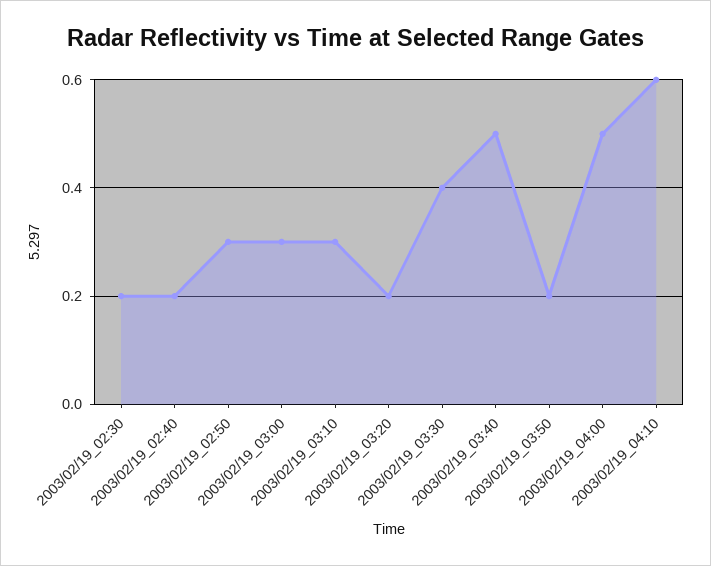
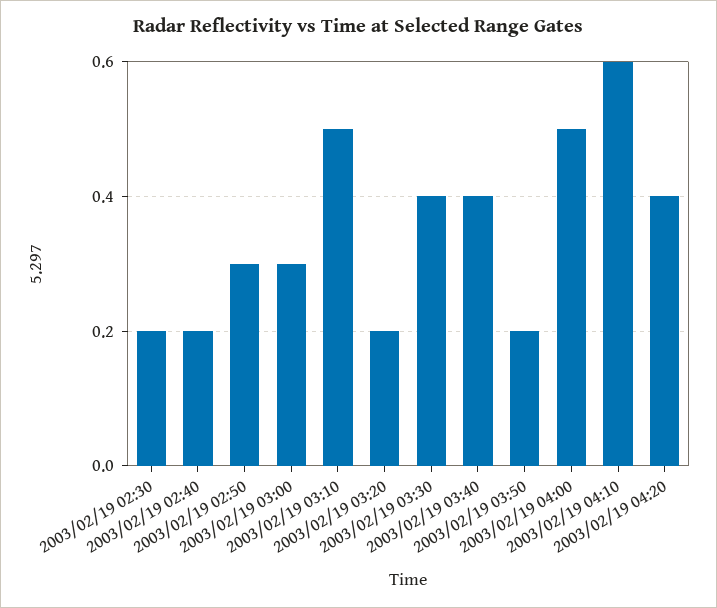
2003/02/19_03:10: 0.3 -> 0.5
2003/02/19_03:40: 0.5 -> 0.4
2003/02/19 04:20: none -> 0.4

